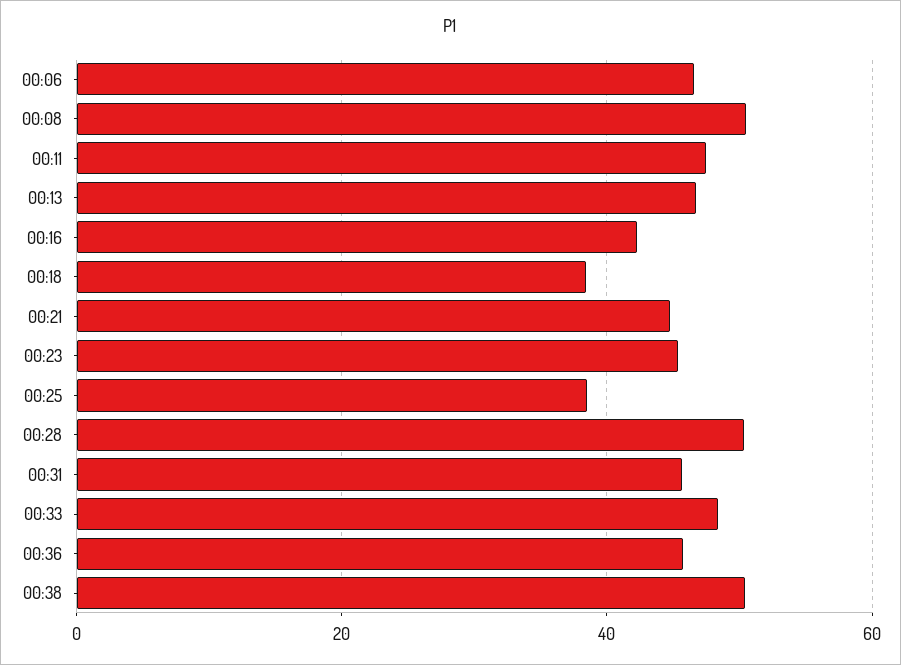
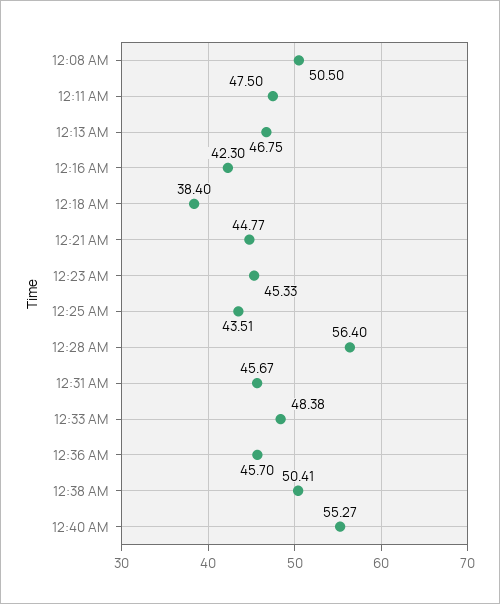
00:06: 46 -> none
00:25: 38 -> 43.51
00:28: 50 -> 56.4
12:40 AM: none -> 55.27

